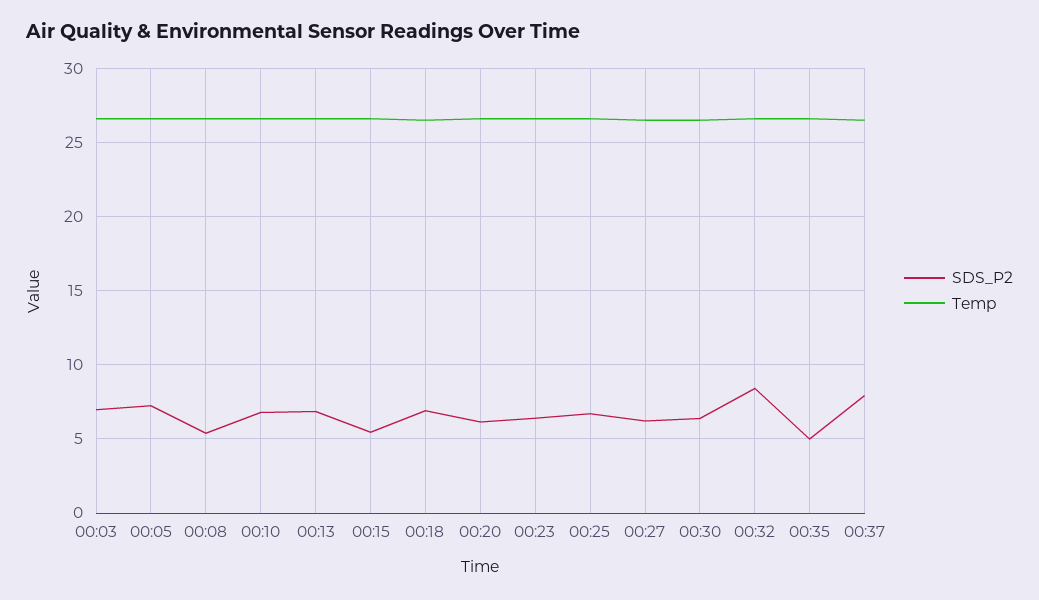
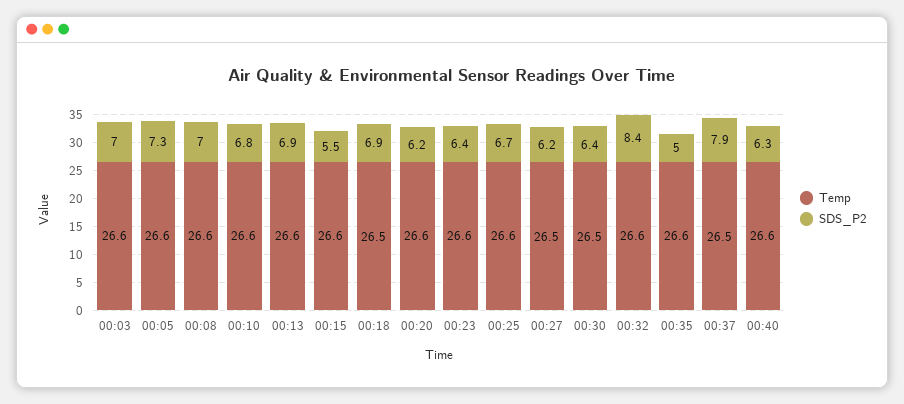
SDS_P2, 00:08: 5.5 -> 7
Temp, 00:40: none -> 26.6
SDS_P2, 00:40: none -> 6.3

